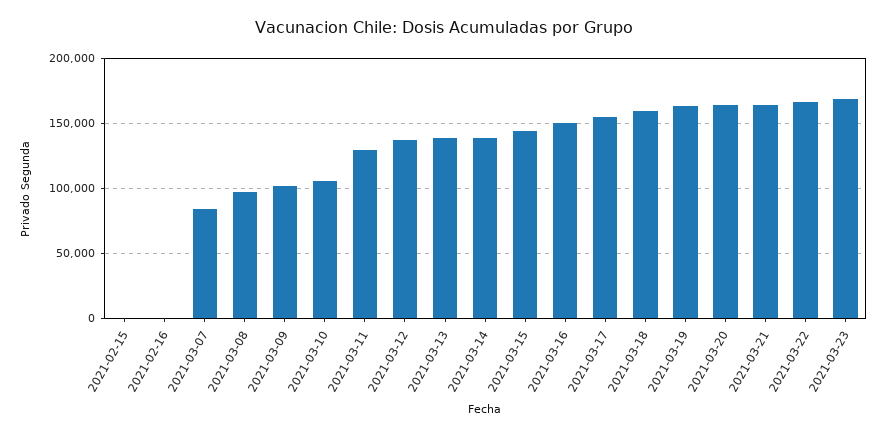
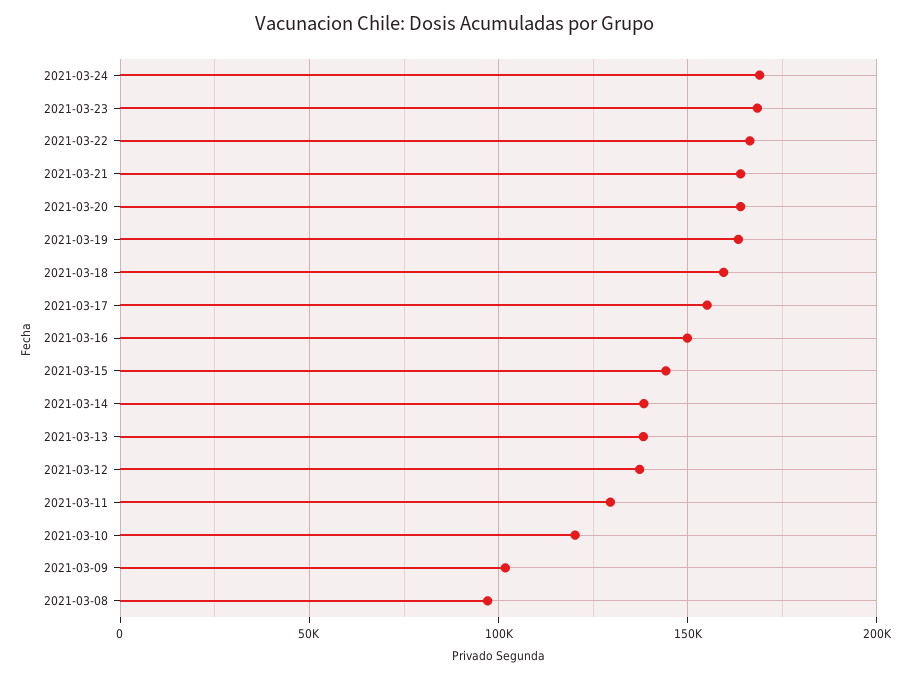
2021-02-15: 0 -> none
2021-02-16: 0 -> none
2021-03-07: 85000 -> none
2021-03-10: 105000 -> 120000
2021-03-24: none -> 170000

